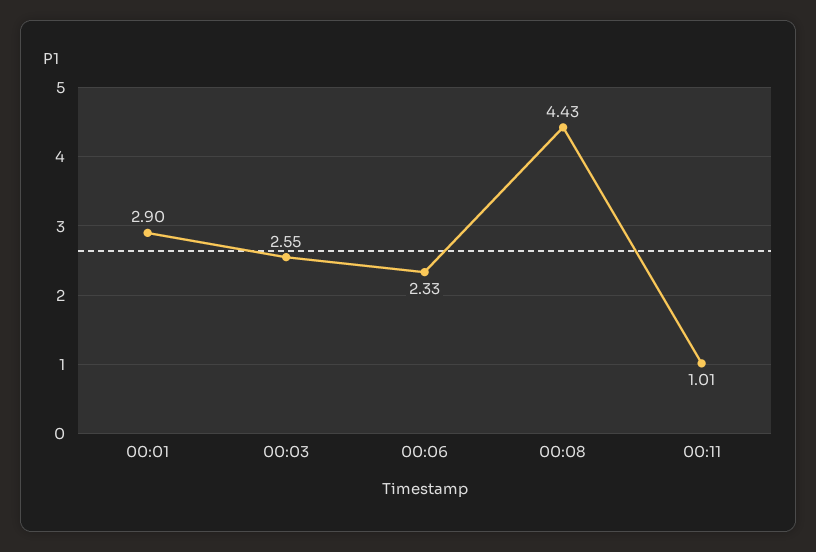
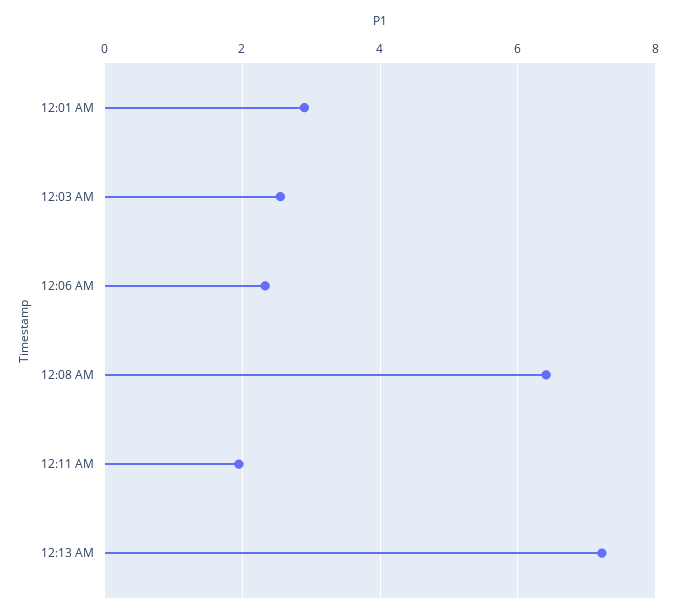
00:08: 4.43 -> 6.4
00:11: 1.01 -> 2
12:13 AM: none -> 7.2

